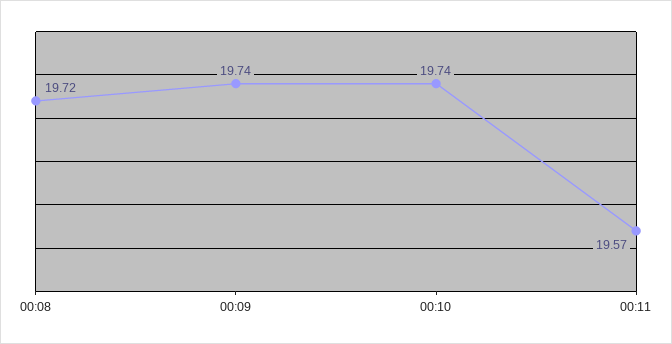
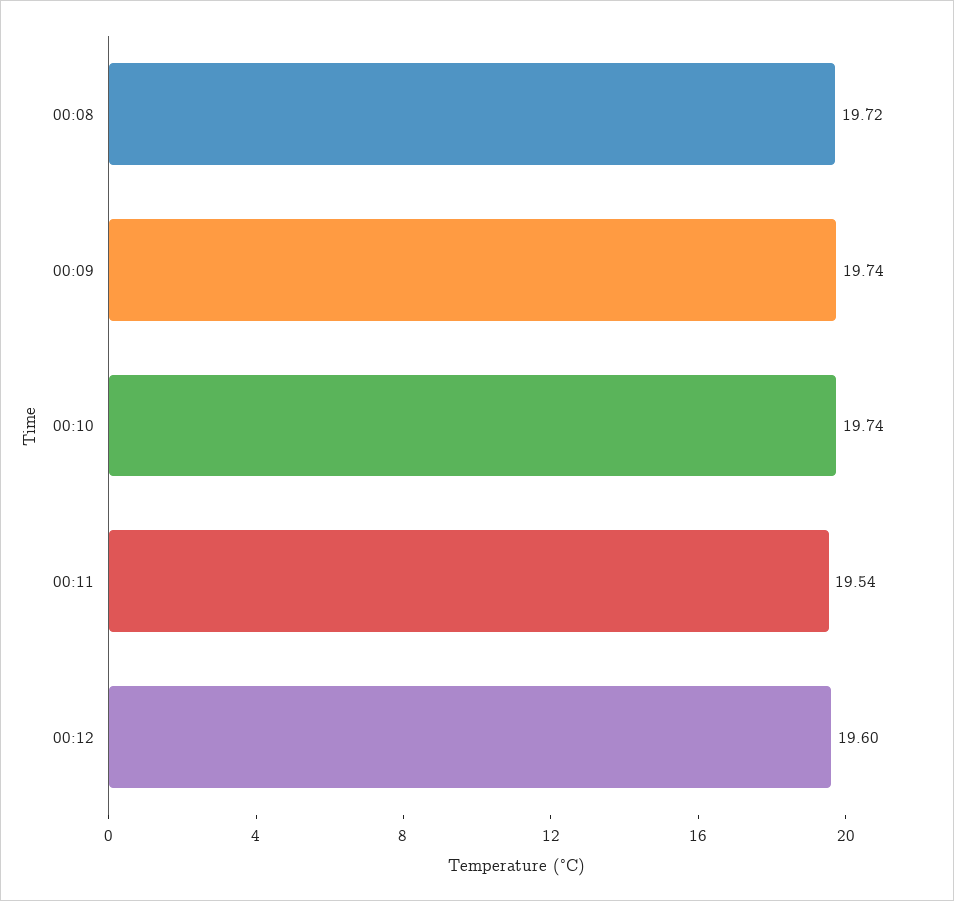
00:11: 19.57 -> 19.54
00:12: none -> 19.6

